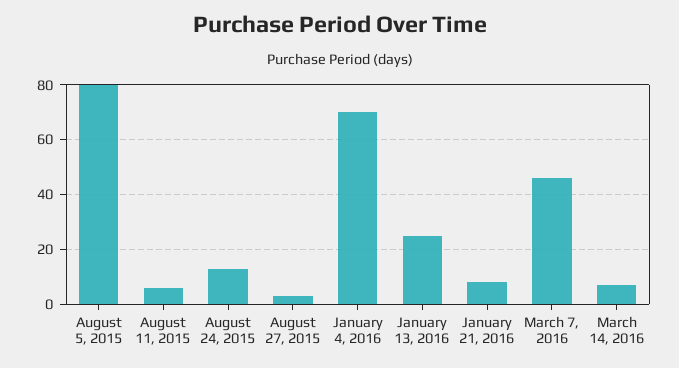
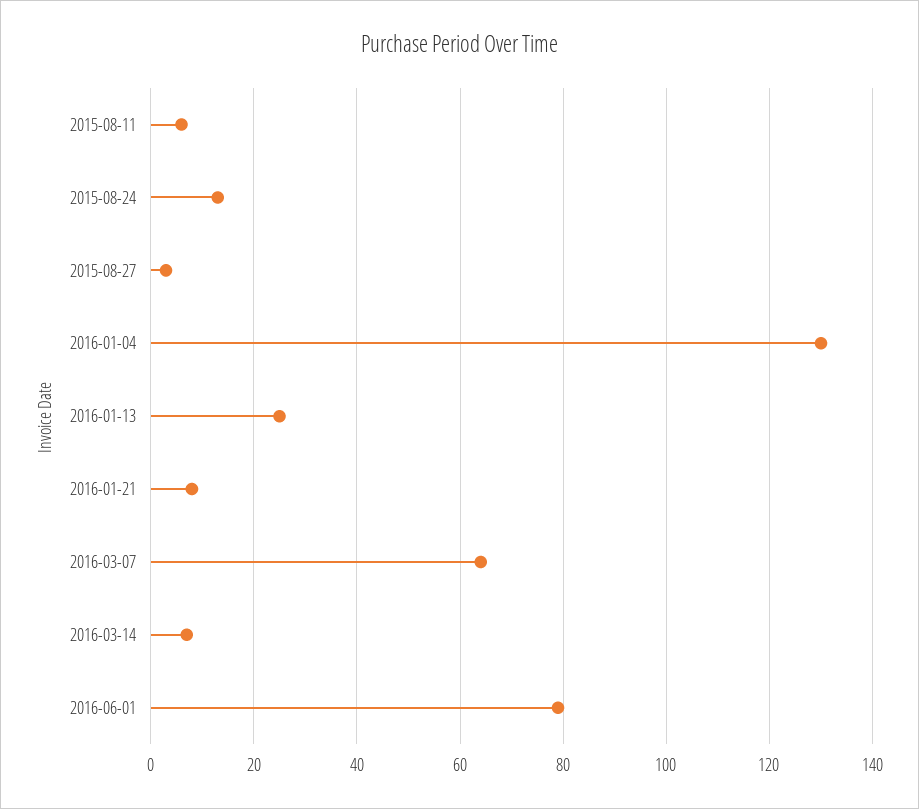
August 5, 2015: 80 -> none
January 4, 2016: 70 -> 130
March 7, 2016: 45 -> 65
2016-06-01: none -> 80

